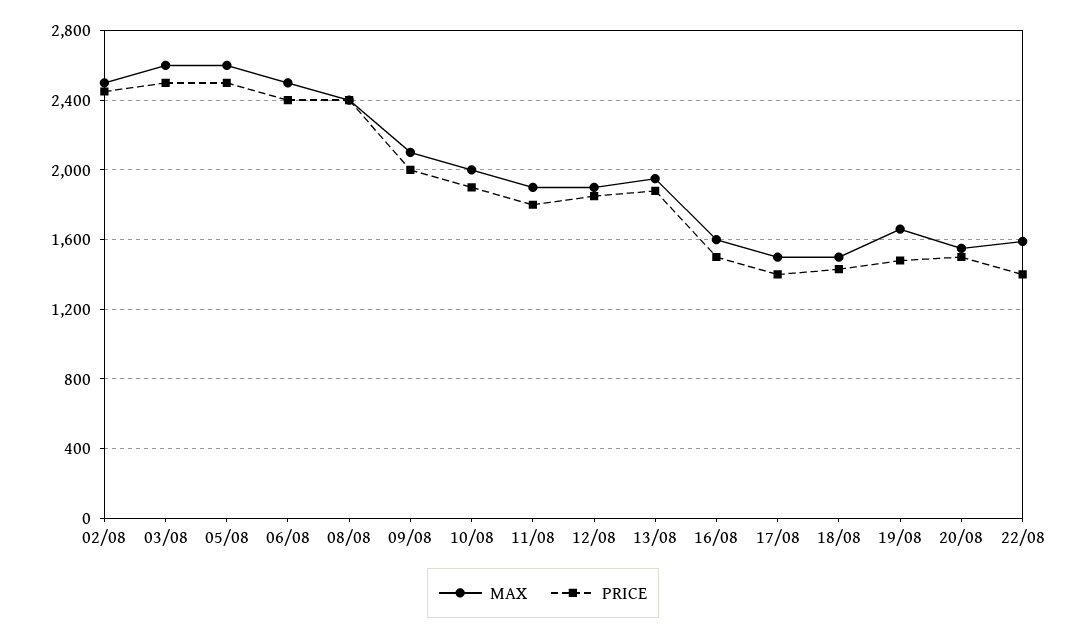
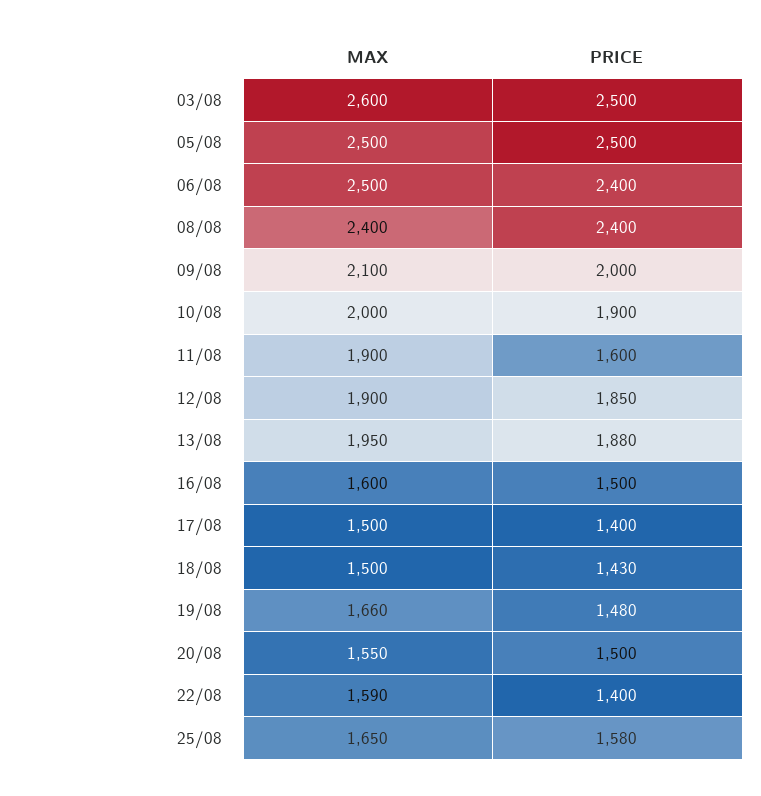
MAX, 02/08: 2500 -> none
PRICE, 02/08: 2450 -> none
MAX, 05/08: 2600 -> 2500
PRICE, 11/08: 1800 -> 1600
MAX, 25/08: none -> 1650
PRICE, 25/08: none -> 1580

